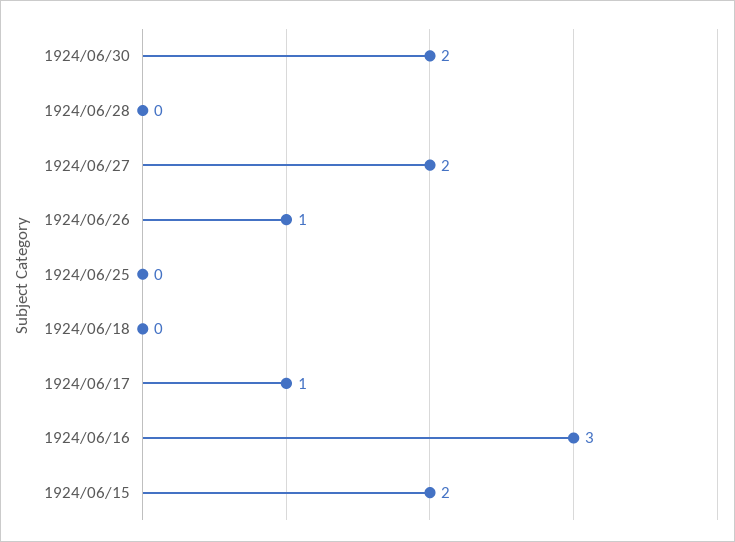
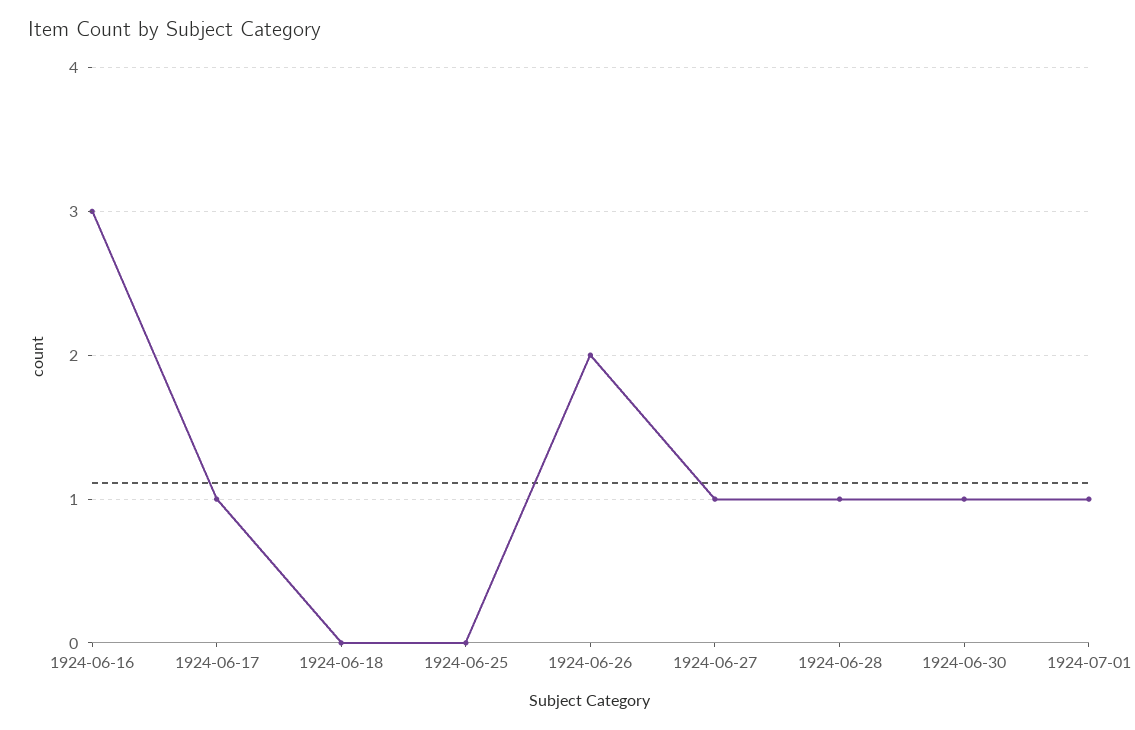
1924/06/30: 2 -> 1
1924/06/28: 0 -> 1
1924/06/27: 2 -> 1
1924/06/26: 1 -> 2
1924/06/15: 2 -> none
1924-07-01: none -> 1

